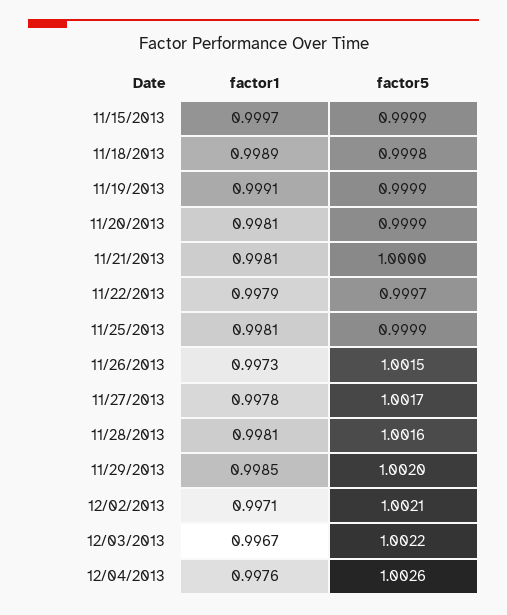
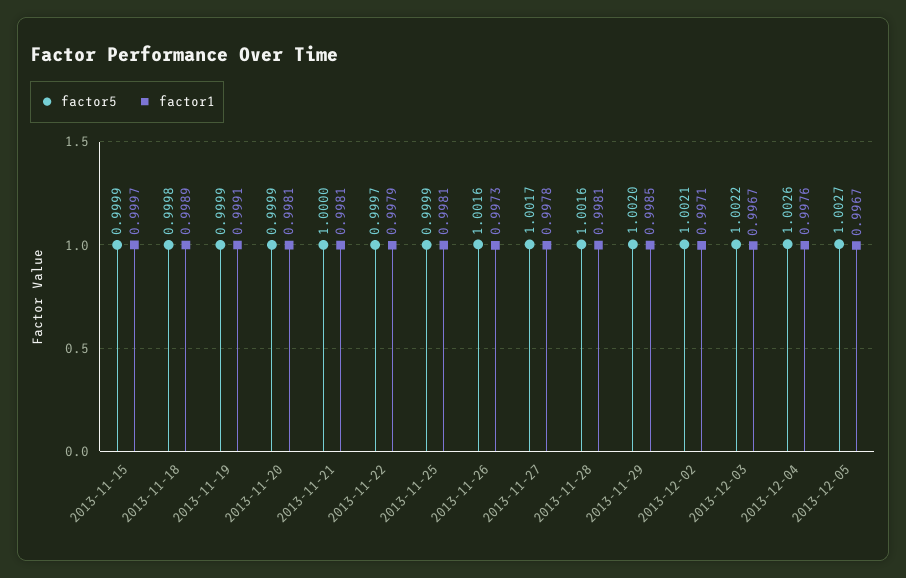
factor5, 11/26/2013: 1.0015 -> 1.0016
factor5, 2013-12-05: none -> 1.0027
factor1, 2013-12-05: none -> 0.9967

